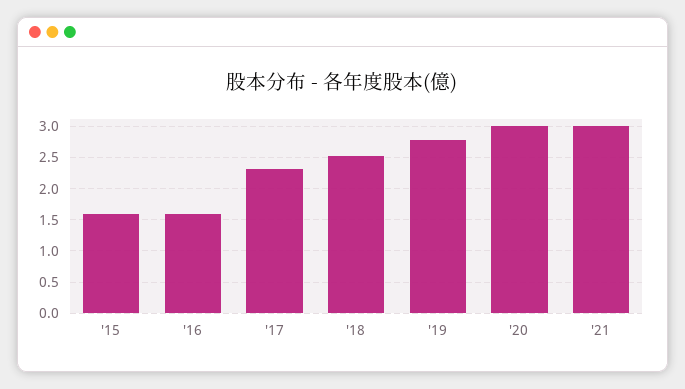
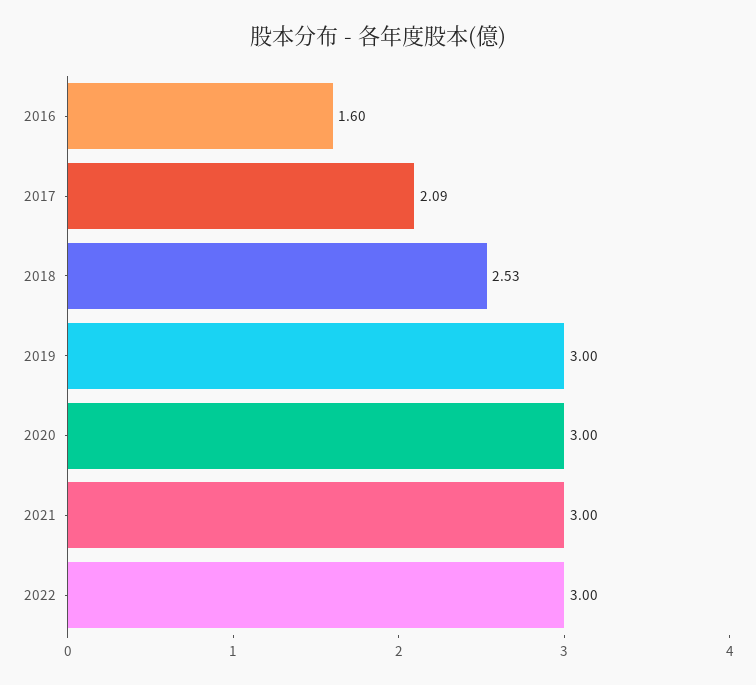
'15: 1.6 -> none
'17: 2.3 -> 2.09
'19: 2.8 -> 3
2022: none -> 3

